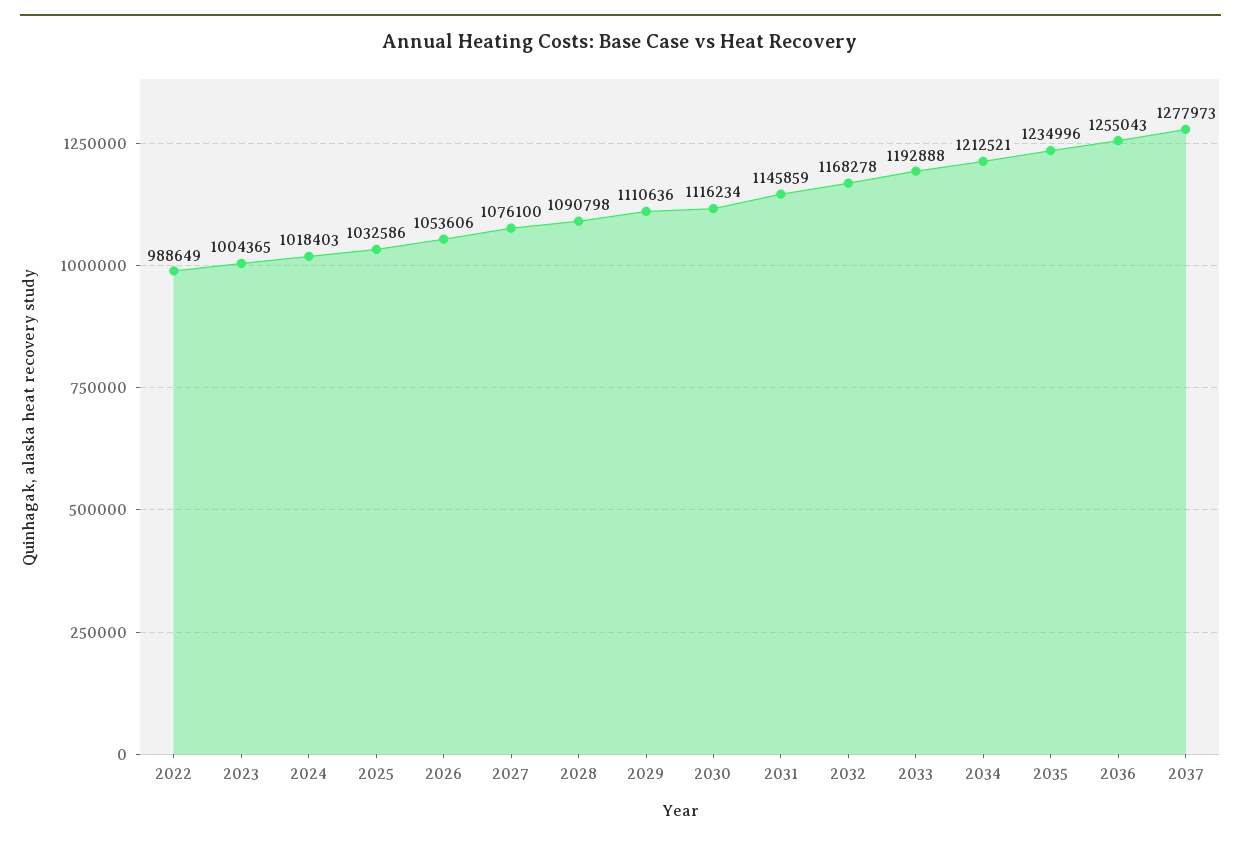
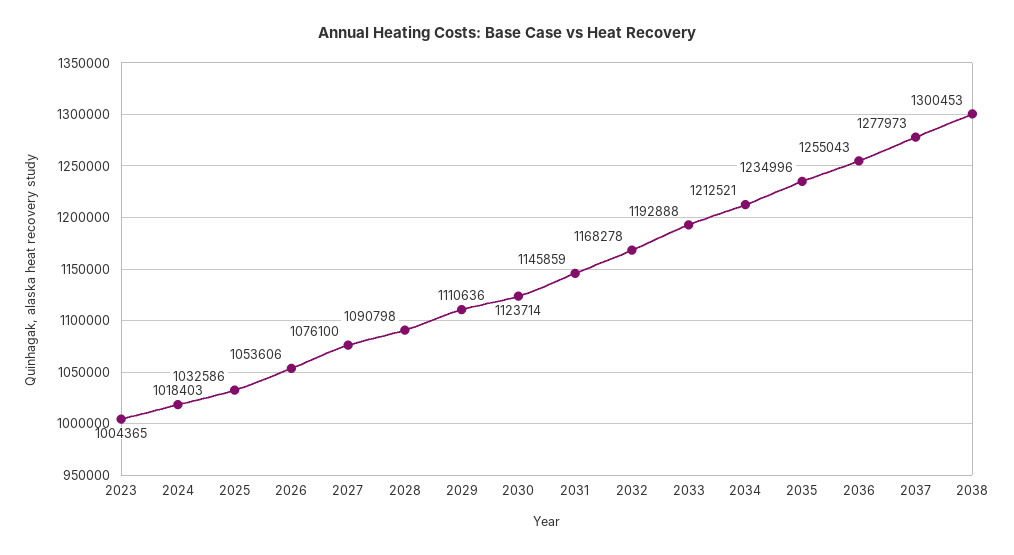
2022: 988649 -> none
2030: 1116234 -> 1123714
2038: none -> 1300453

